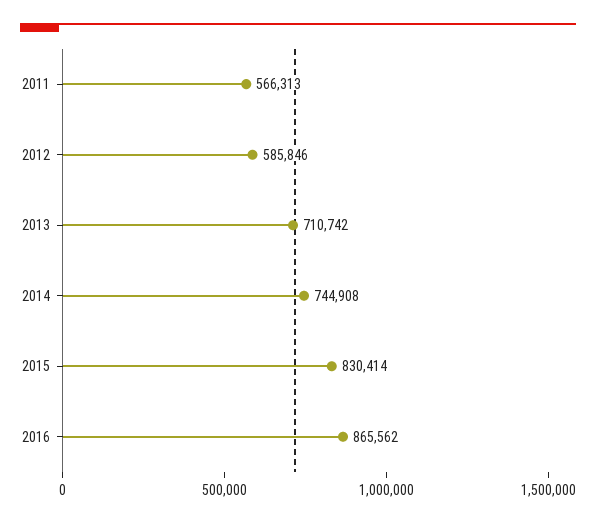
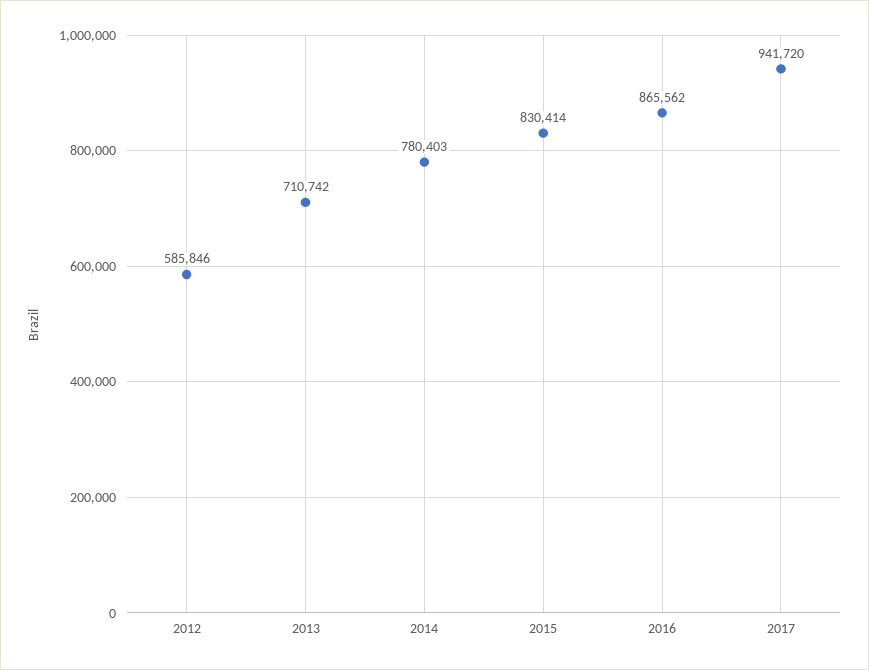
2011: 566313 -> none
2014: 744908 -> 780403
2017: none -> 941720

